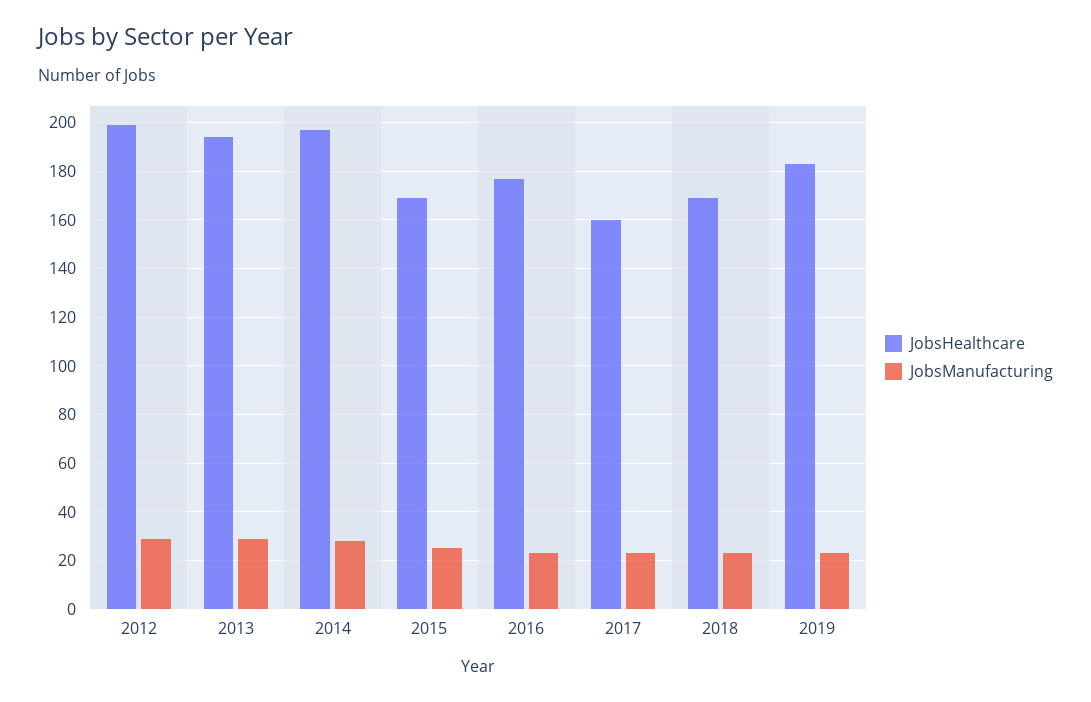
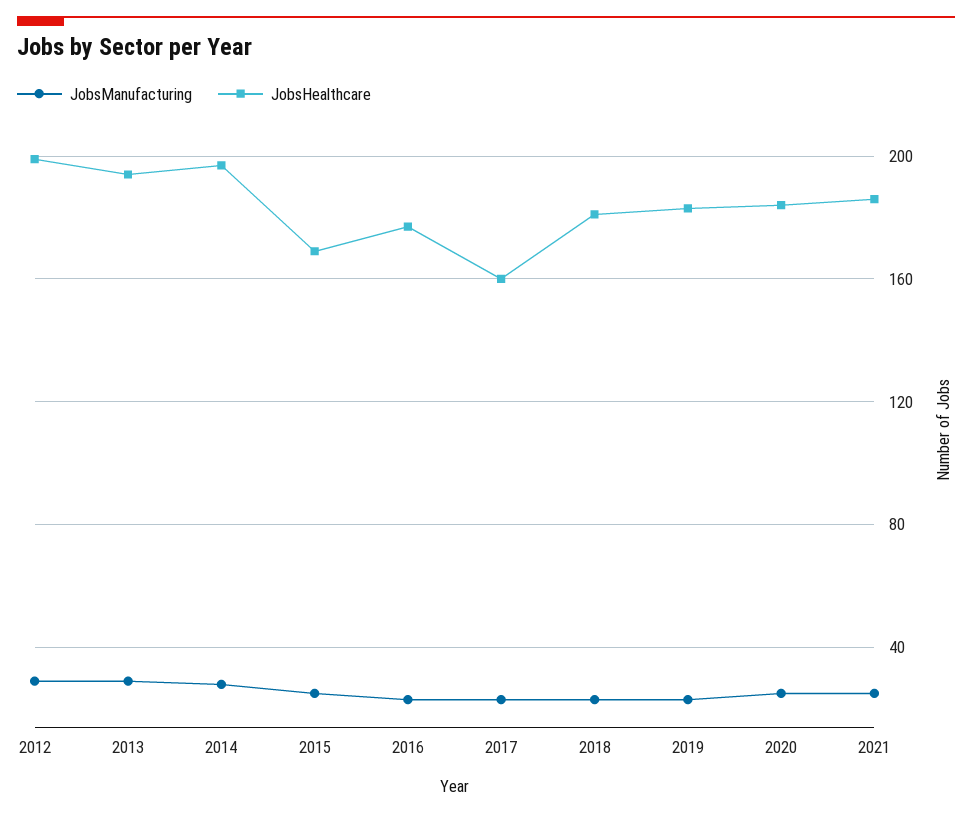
JobsHealthcare, 2018: 170 -> 180
JobsManufacturing, 2020: none -> 25
JobsHealthcare, 2020: none -> 185
JobsManufacturing, 2021: none -> 25
JobsHealthcare, 2021: none -> 185

